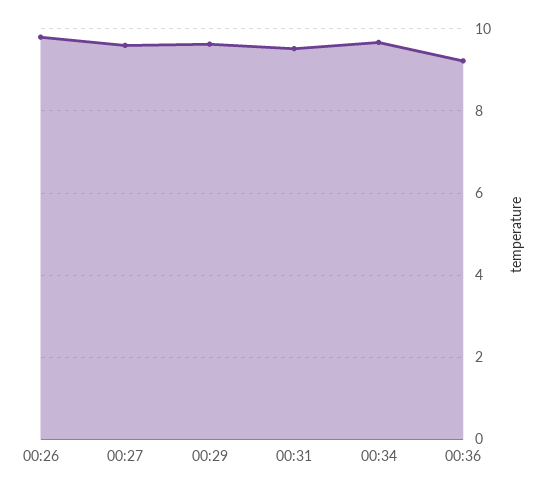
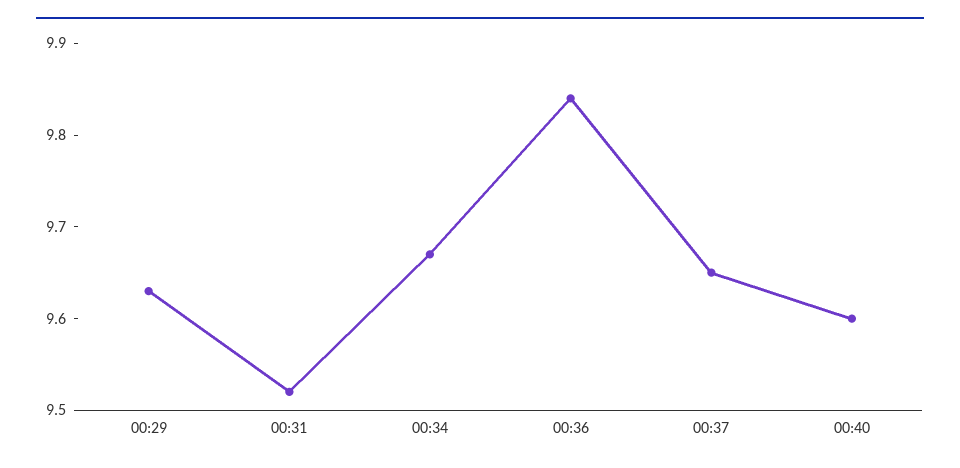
00:26: 9.8 -> none
00:27: 9.6 -> none
00:36: 9.2 -> 9.84
00:37: none -> 9.65
00:40: none -> 9.6

